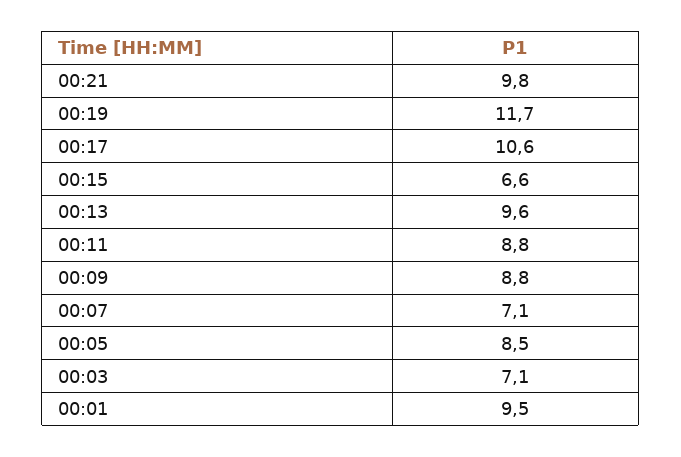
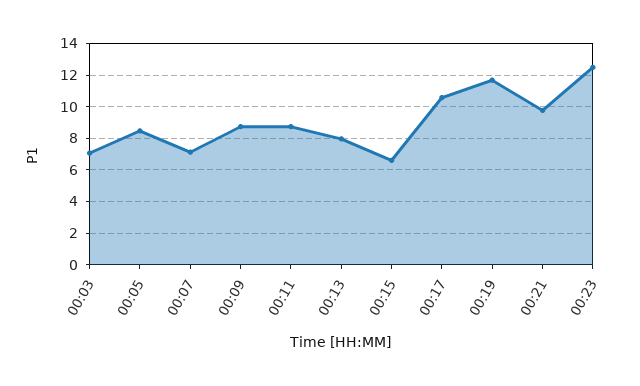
00:13: 9.6 -> 8
00:01: 9.5 -> none
00:23: none -> 12.5

